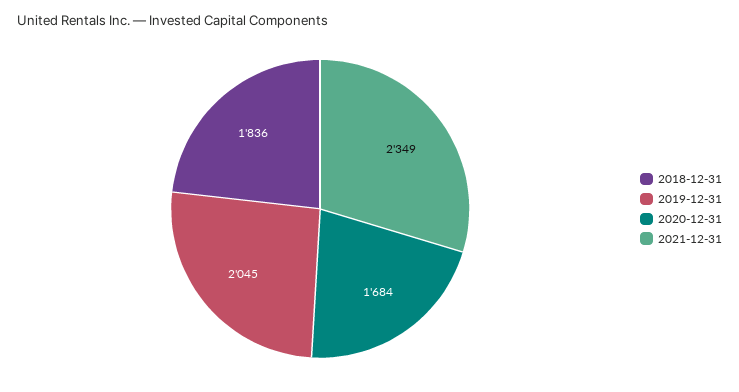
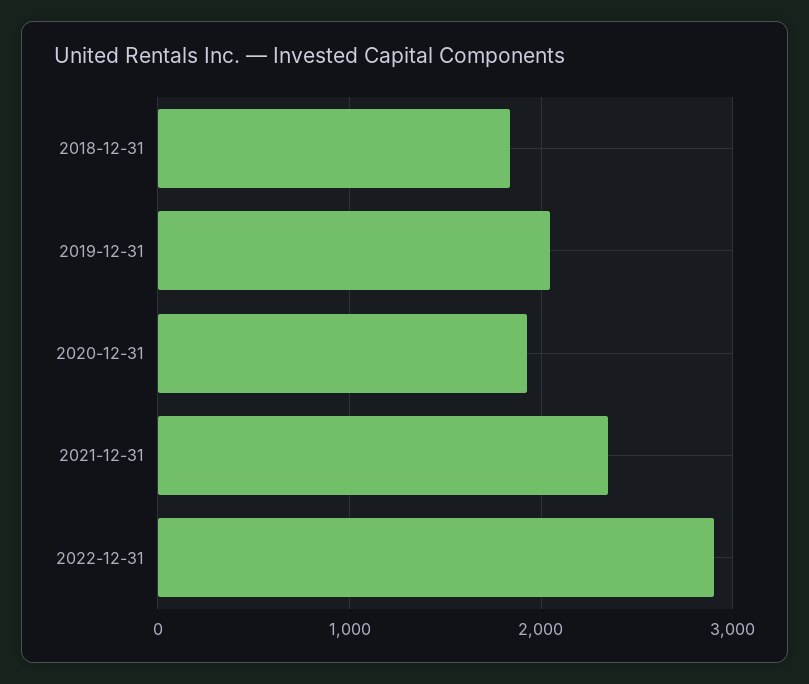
2020-12-31: 1684 -> 1900
2022-12-31: none -> 2900

